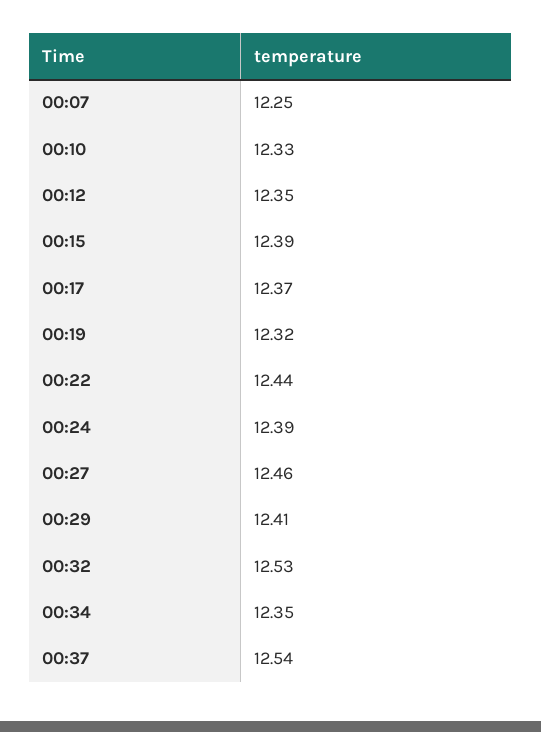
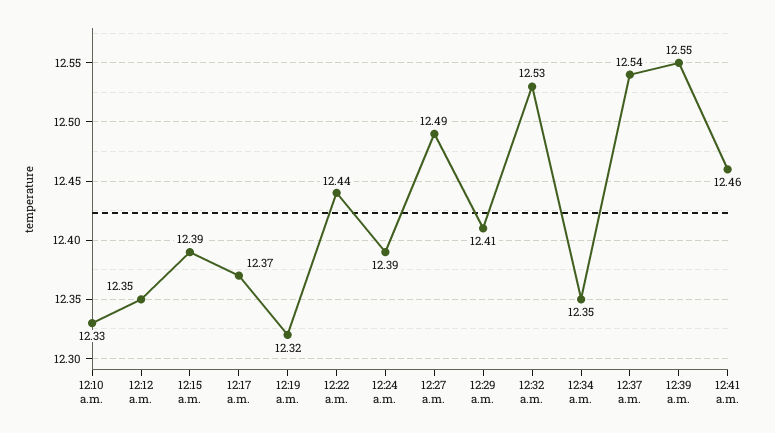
00:07: 12.25 -> none
00:27: 12.46 -> 12.49
12:39 a.m.: none -> 12.55
12:41 a.m.: none -> 12.46

